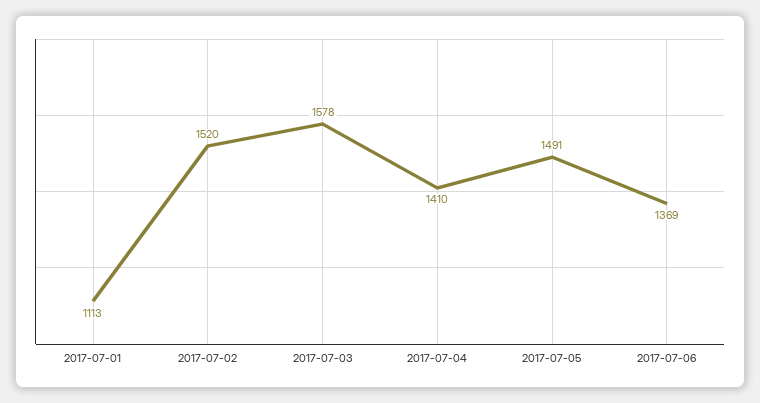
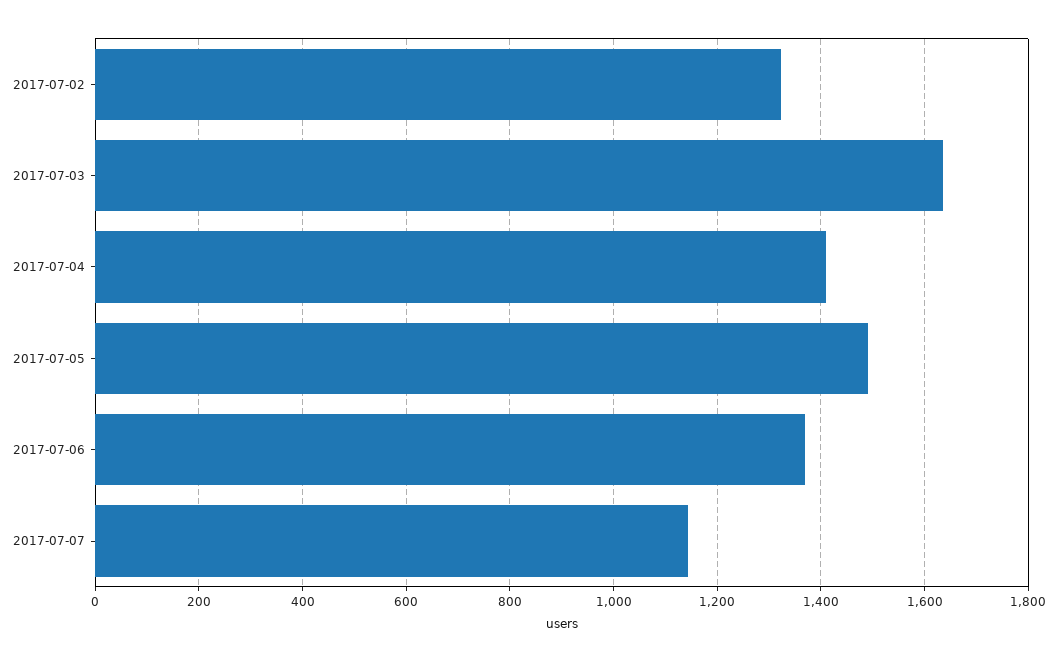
2017-07-01: 1113 -> none
2017-07-02: 1520 -> 1320
2017-07-03: 1578 -> 1640
2017-07-07: none -> 1140

